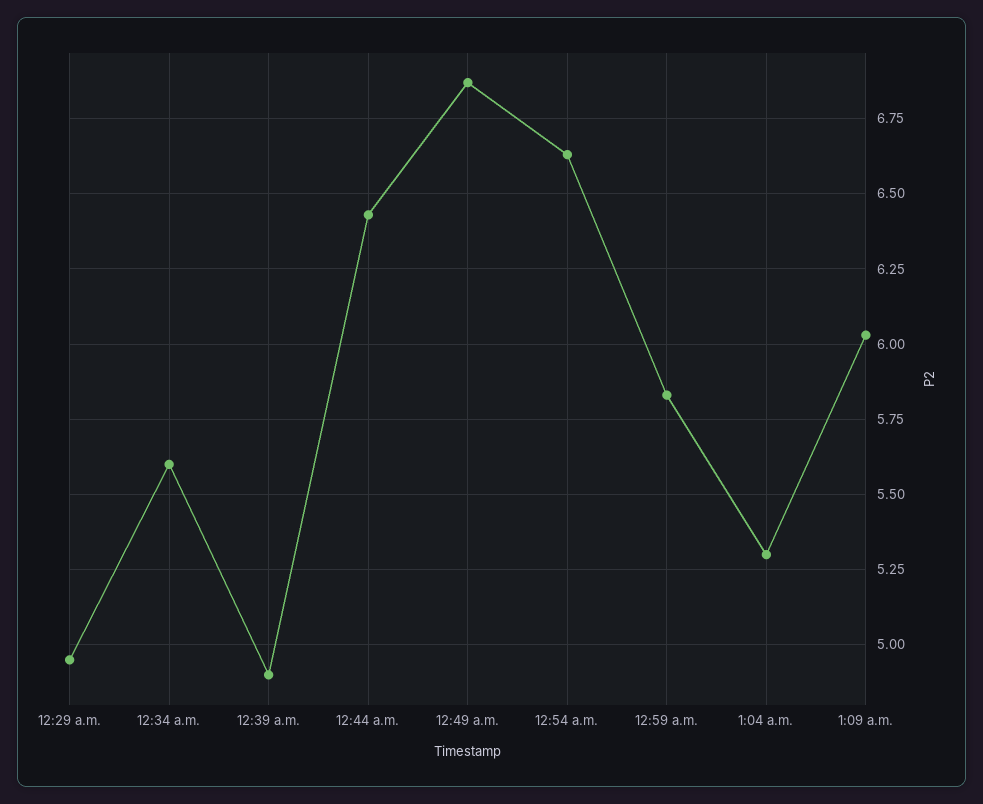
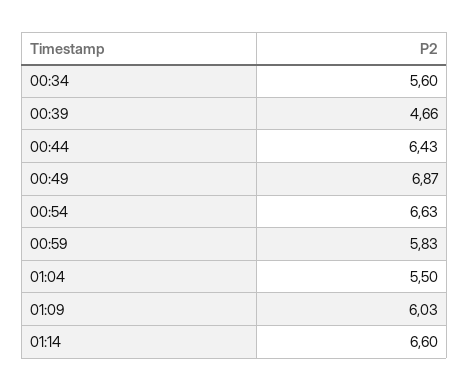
12:29 a.m.: 4.95 -> none
12:39 a.m.: 4.9 -> 4.66
1:04 a.m.: 5.3 -> 5.5
01:14: none -> 6.6

